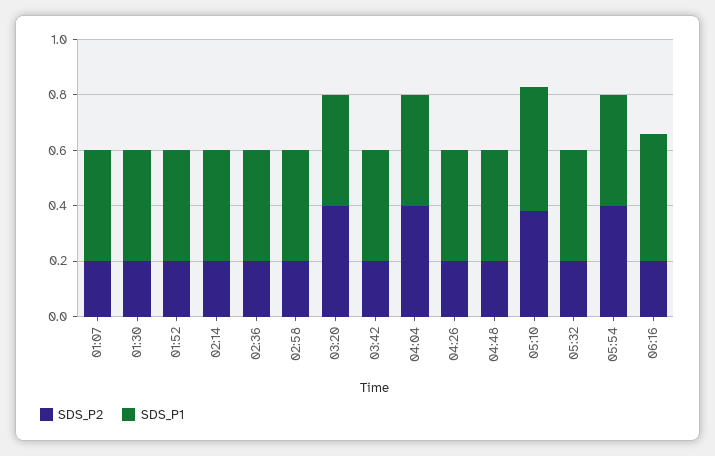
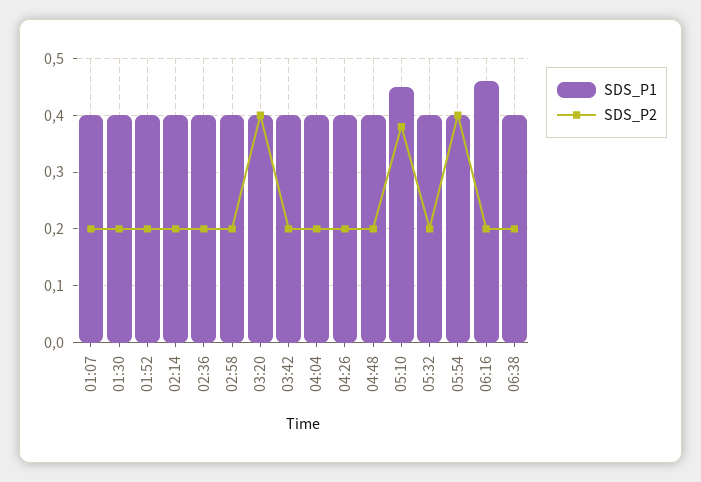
SDS_P2, 04:04: 0.4 -> 0.2
SDS_P1, 06:38: none -> 0.4
SDS_P2, 06:38: none -> 0.2

